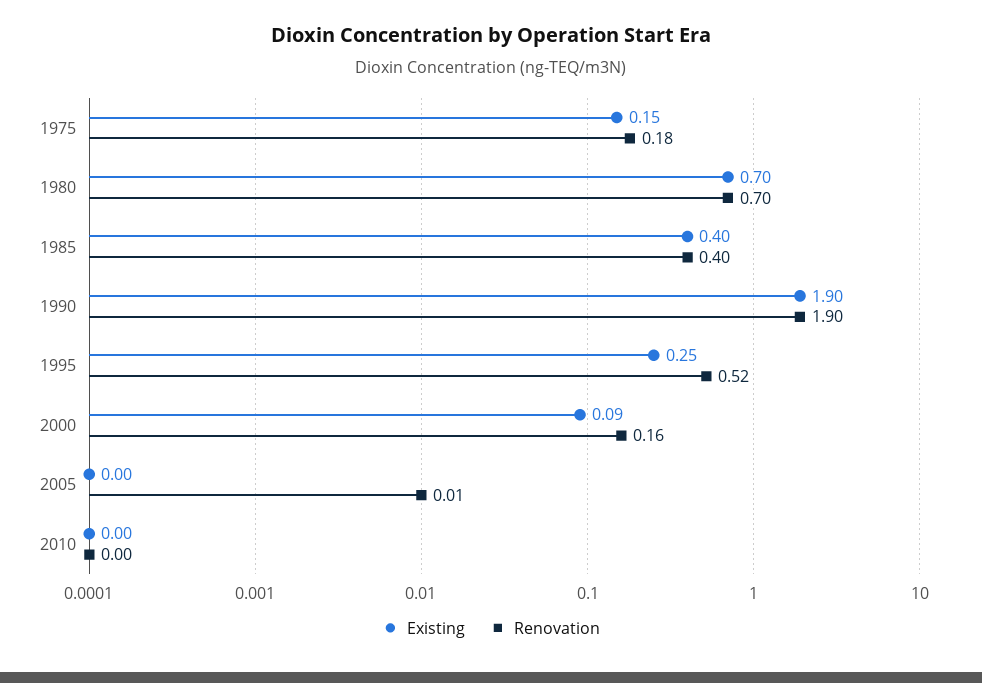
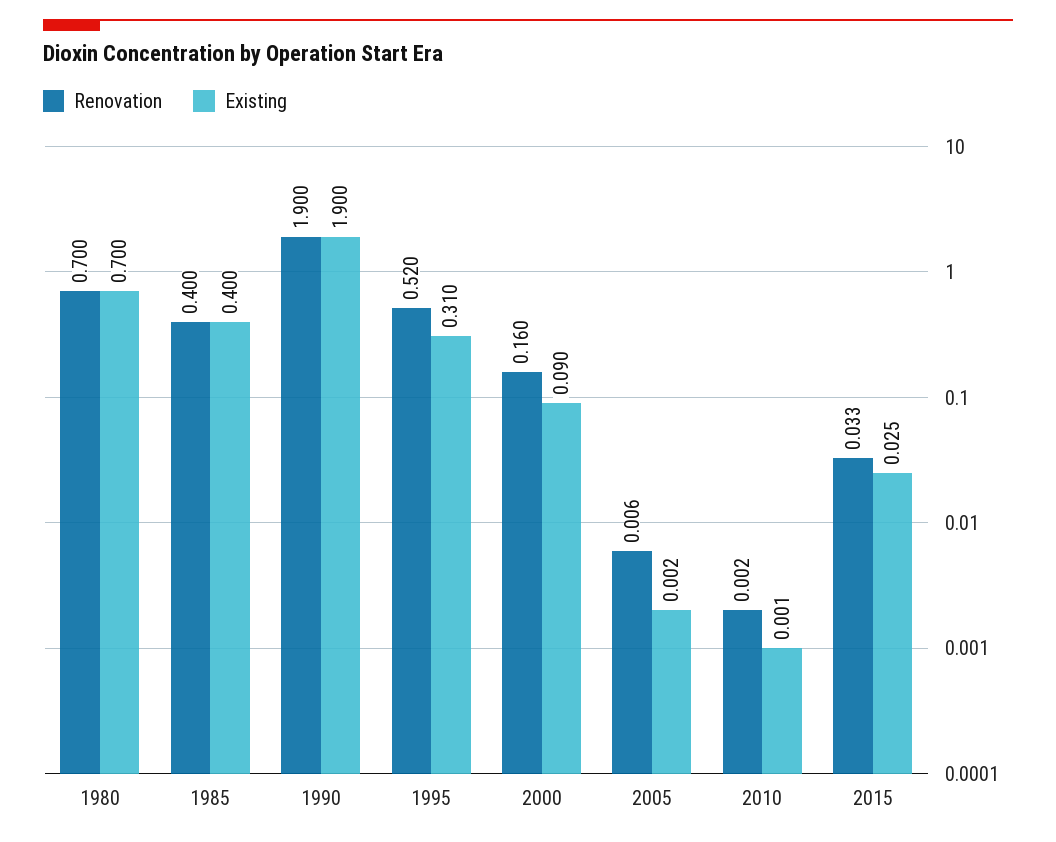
Existing, 1975: 0.15 -> none
Renovation, 1975: 0.18 -> none
Existing, 1995: 0.25 -> 0.31
Renovation, 2015: none -> 0.033
Existing, 2015: none -> 0.025

